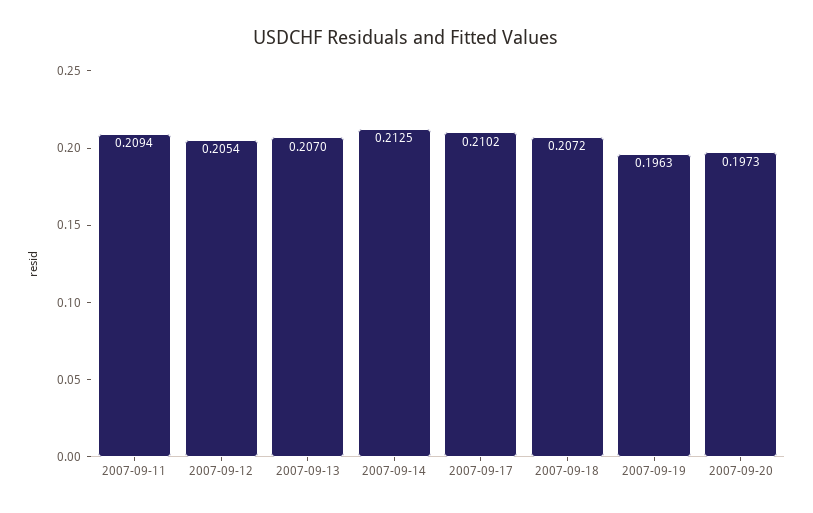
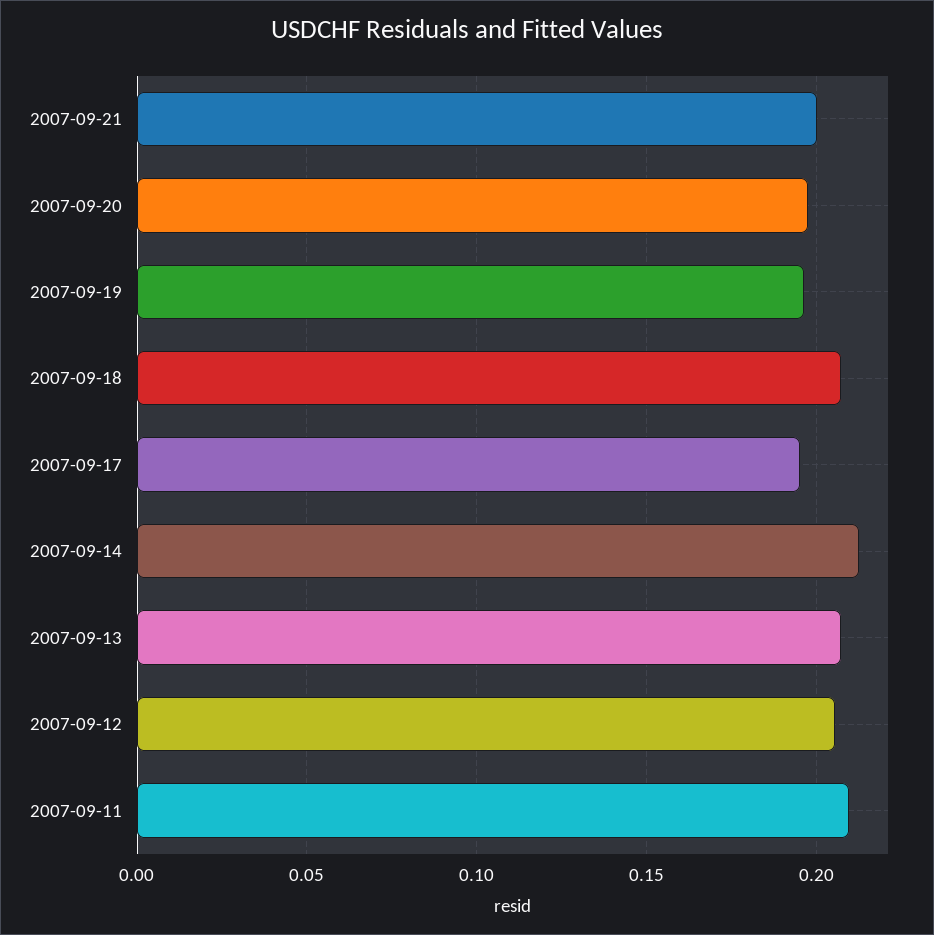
2007-09-17: 0.2102 -> 0.195
2007-09-21: none -> 0.2

